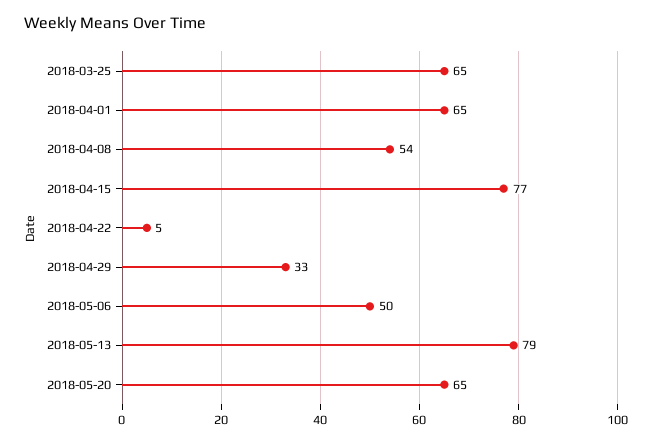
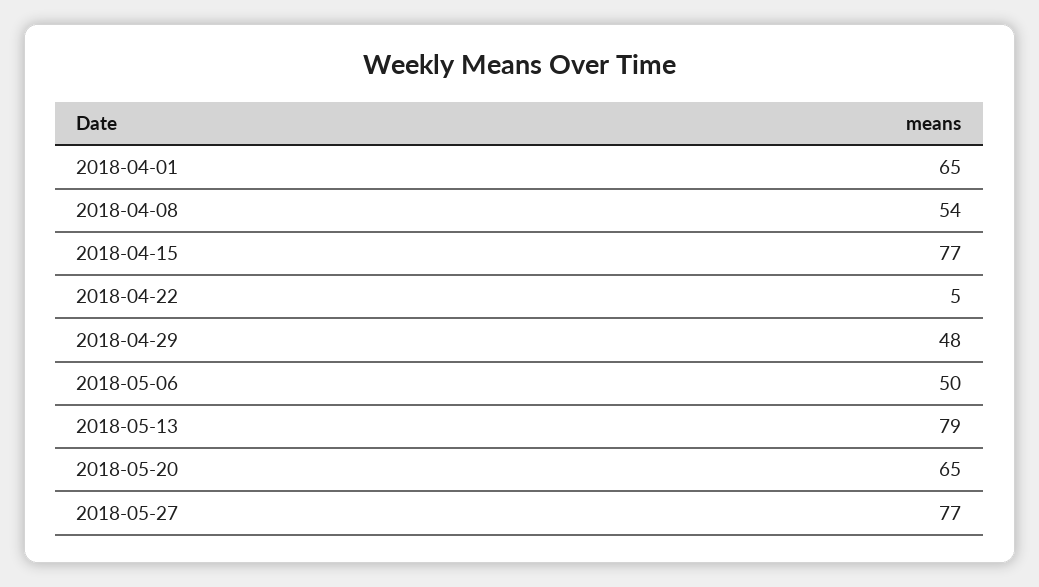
2018-03-25: 65 -> none
2018-04-29: 33 -> 48
2018-05-27: none -> 77

